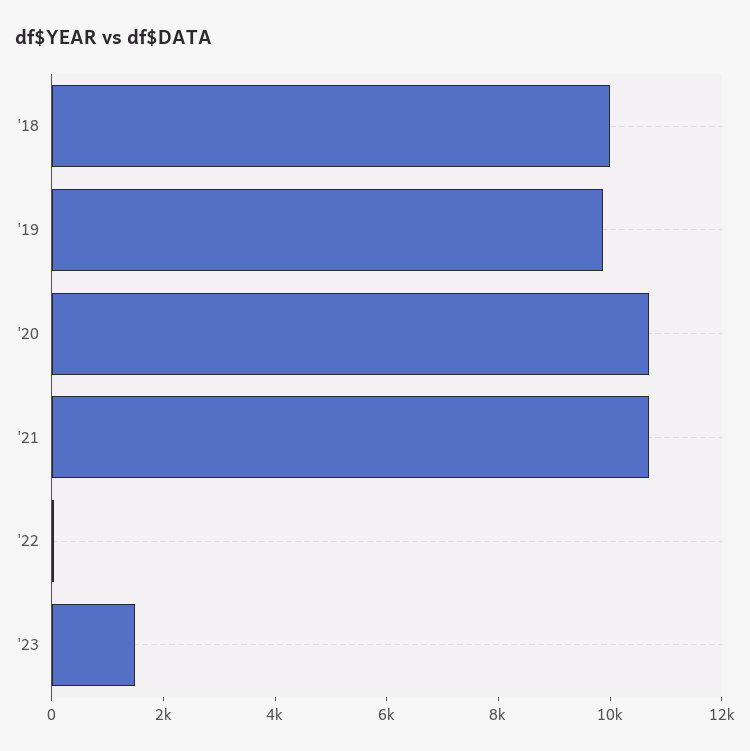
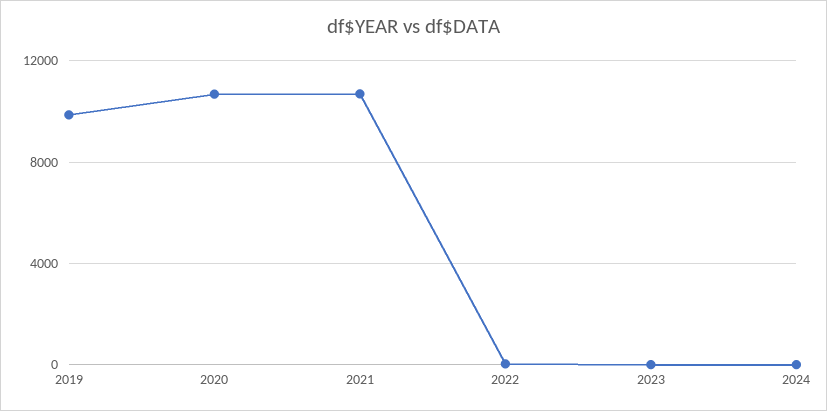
'18: 10000 -> none
'23: 1500 -> 0
2024: none -> 0

